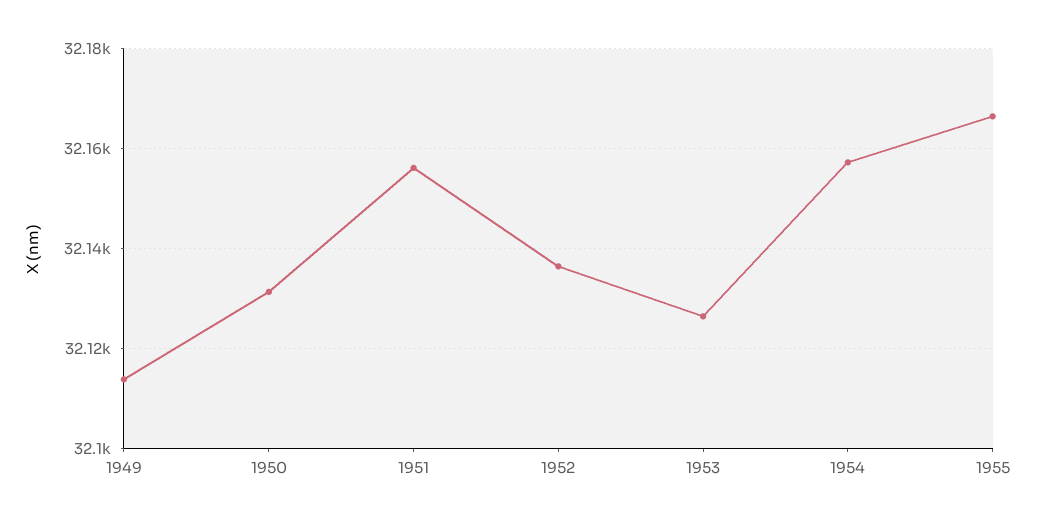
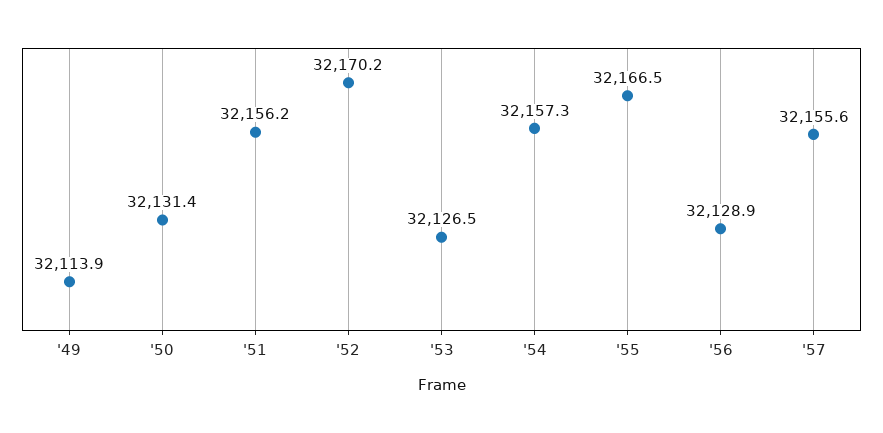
1952: 32136 -> 32170.2
'56: none -> 32128.9
'57: none -> 32155.6

